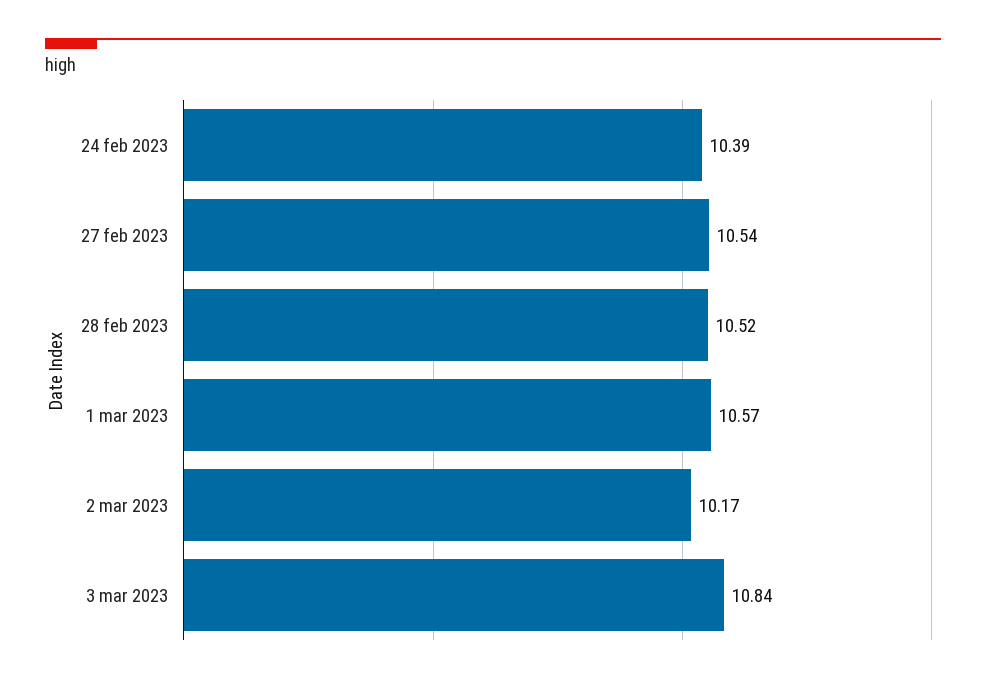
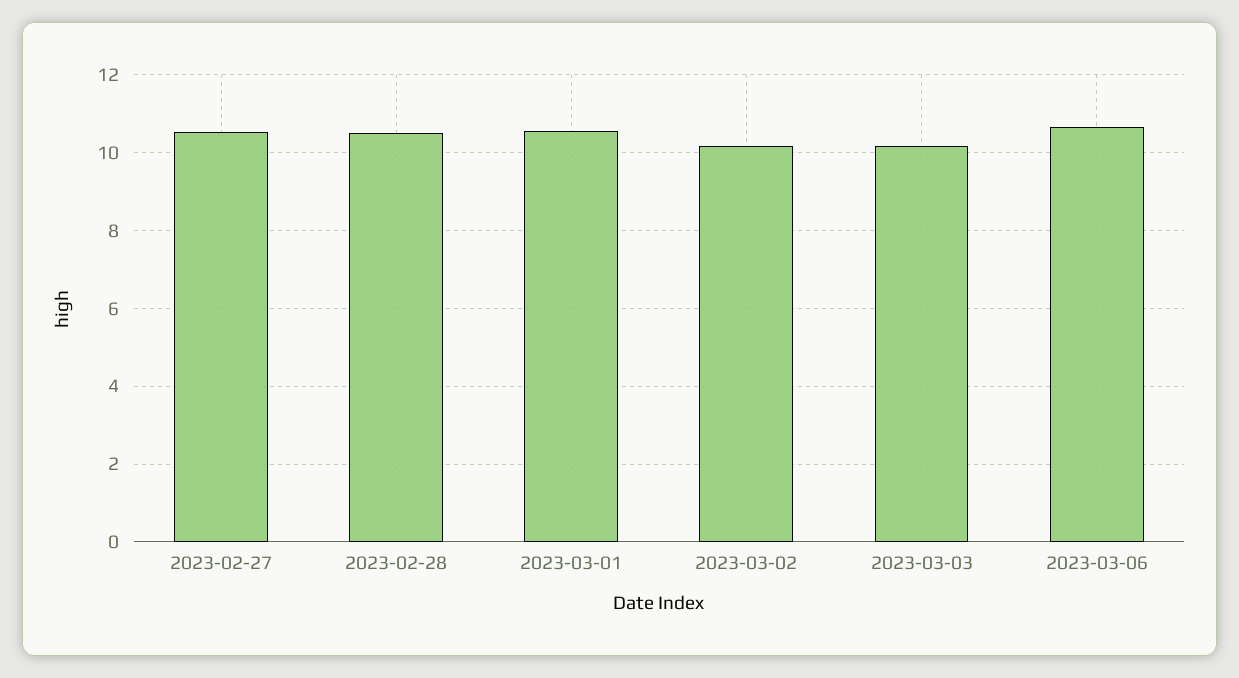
24 feb 2023: 10.39 -> none
3 mar 2023: 10.84 -> 10.2
2023-03-06: none -> 10.6

